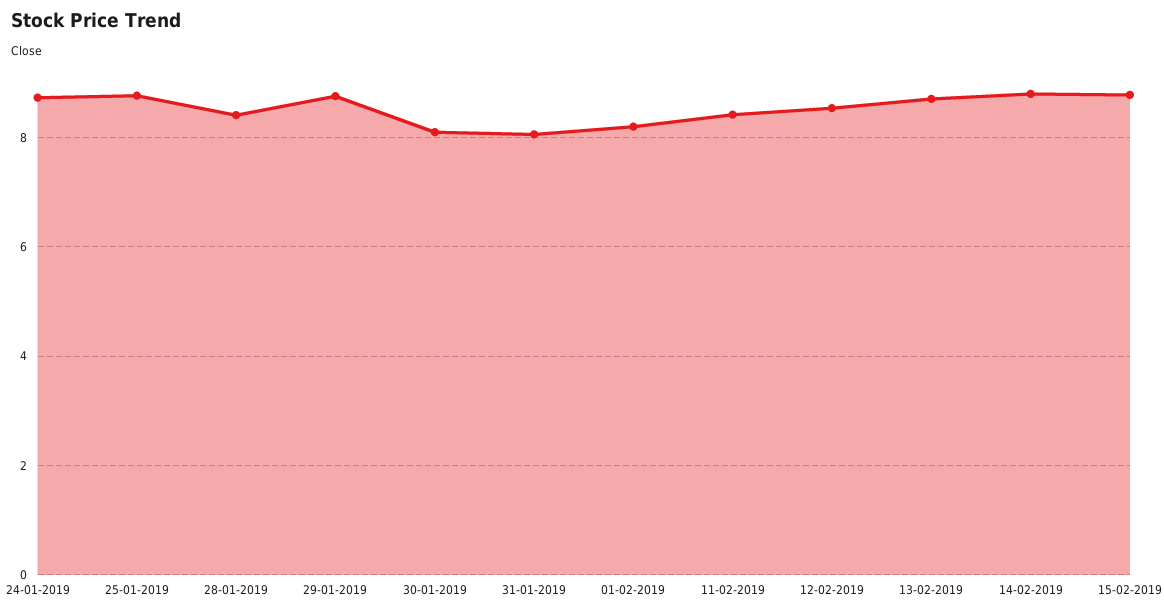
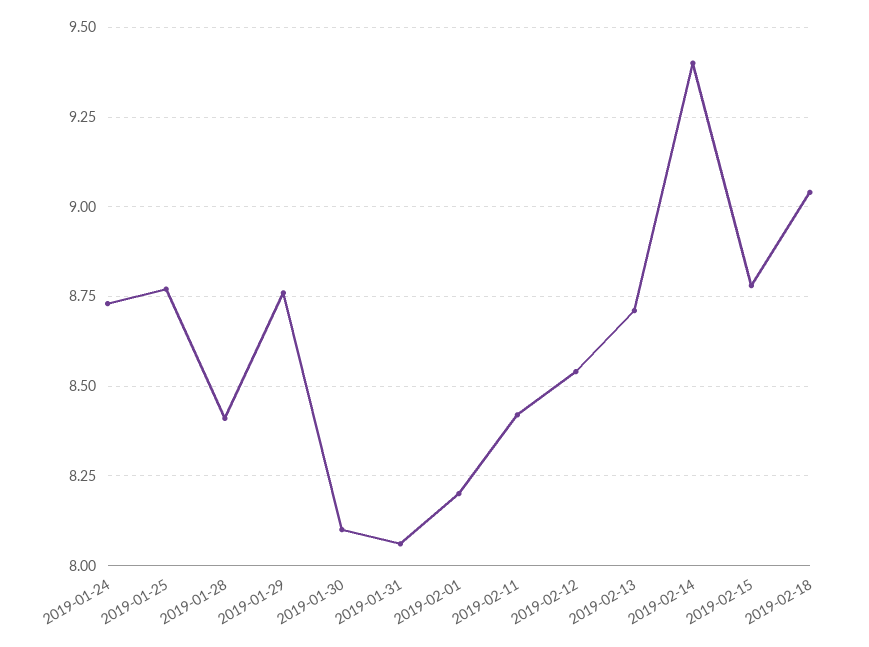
14-02-2019: 8.8 -> 9.4
2019-02-18: none -> 9.05

